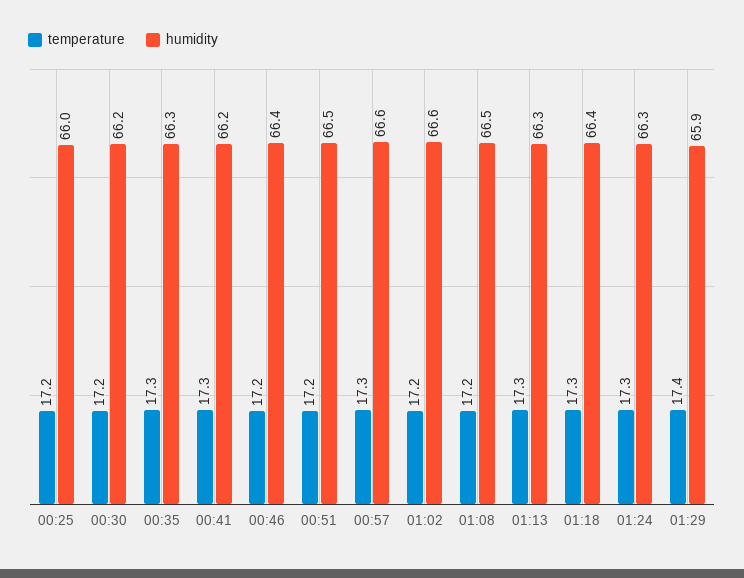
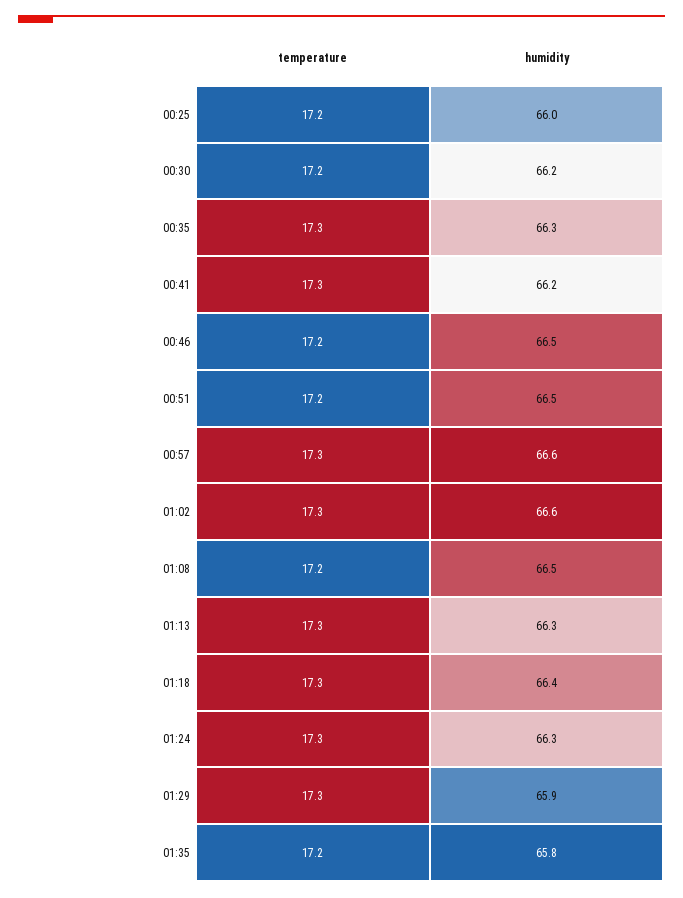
humidity, 00:46: 66.4 -> 66.5
temperature, 01:02: 17.2 -> 17.3
temperature, 01:29: 17.4 -> 17.3
temperature, 01:35: none -> 17.2
humidity, 01:35: none -> 65.8

